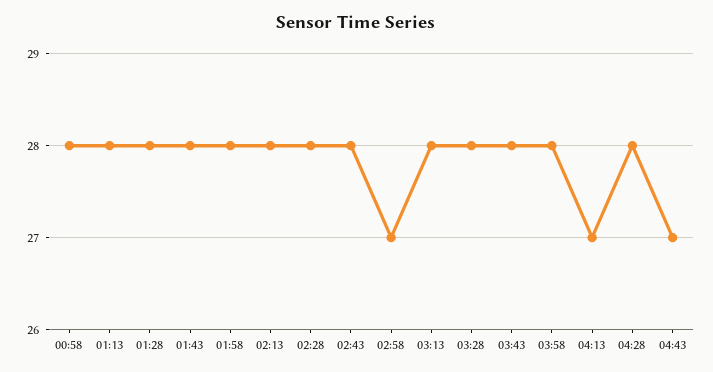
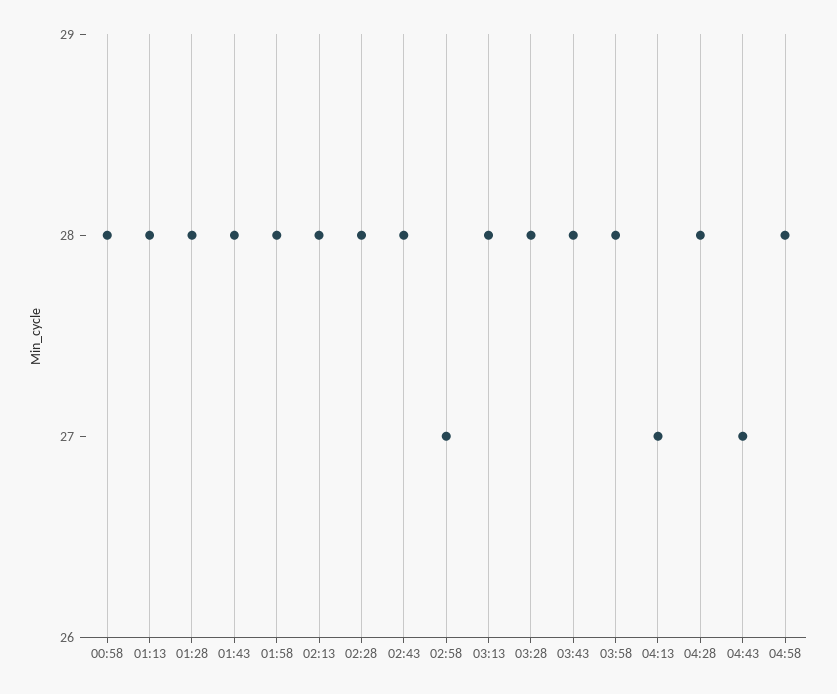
04:58: none -> 28

